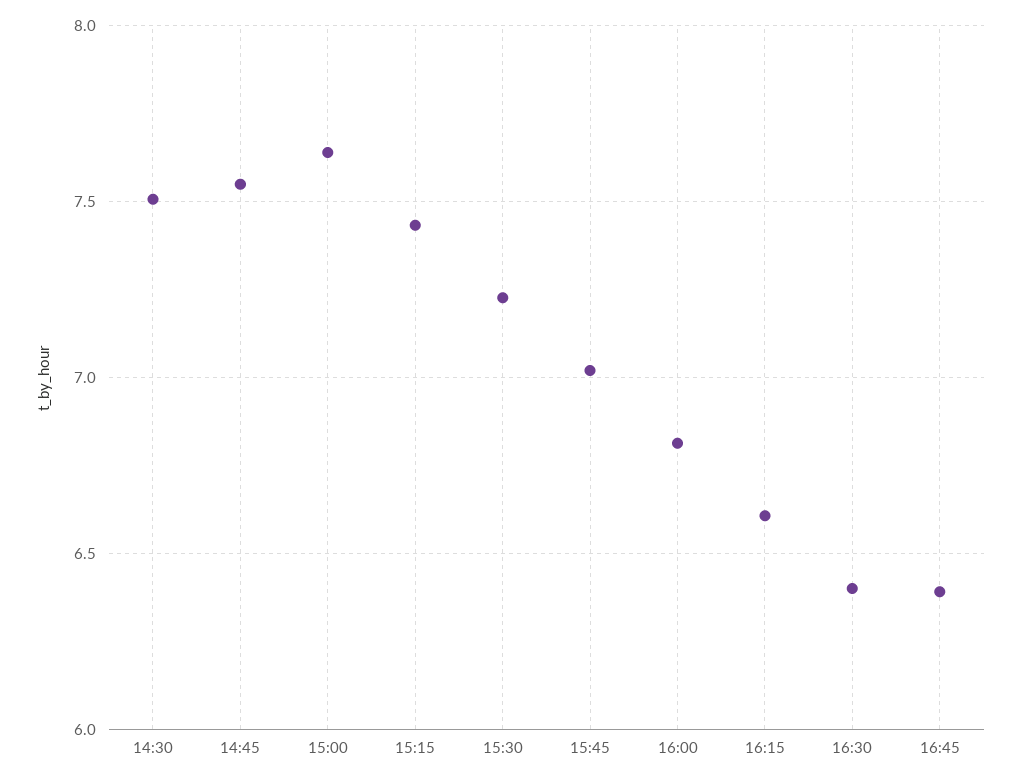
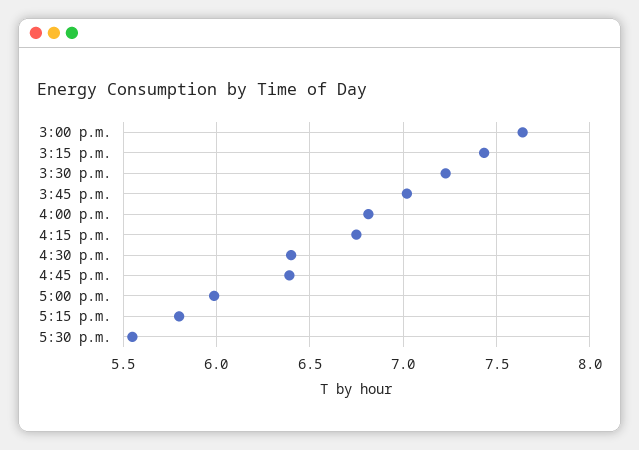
14:30: 7.5 -> none
14:45: 7.55 -> none
16:15: 6.6 -> 6.75
5:00 p.m.: none -> 6
5:15 p.m.: none -> 5.8
5:30 p.m.: none -> 5.55

